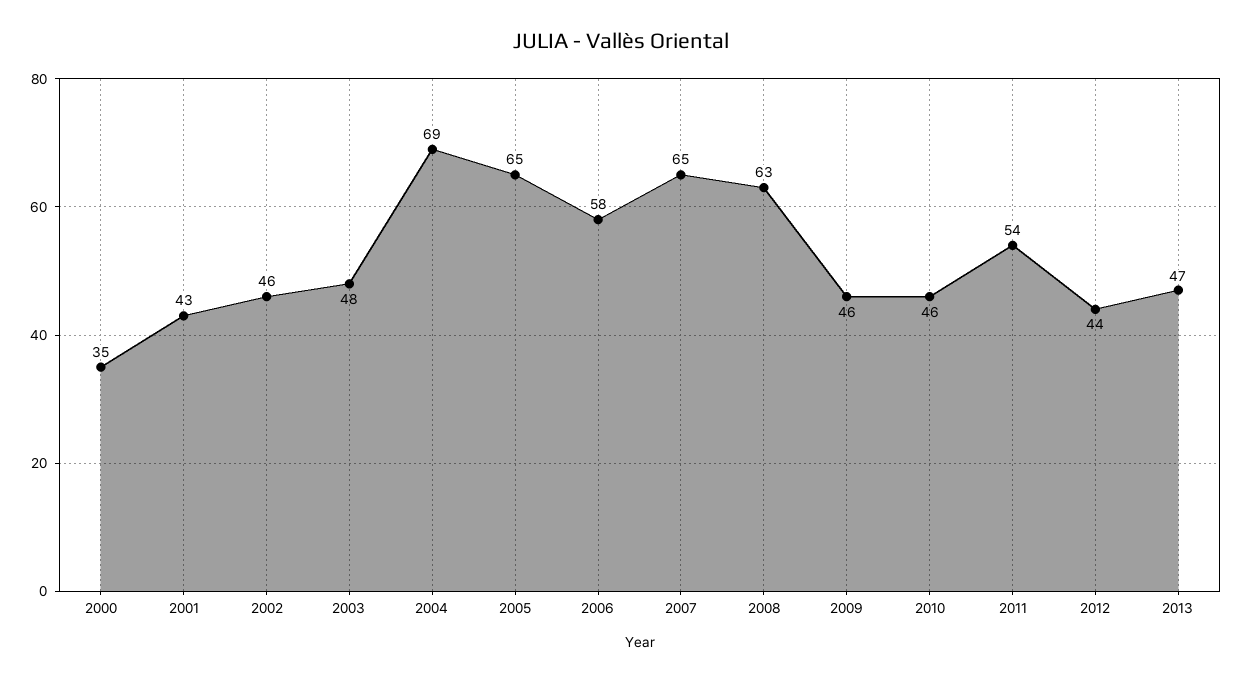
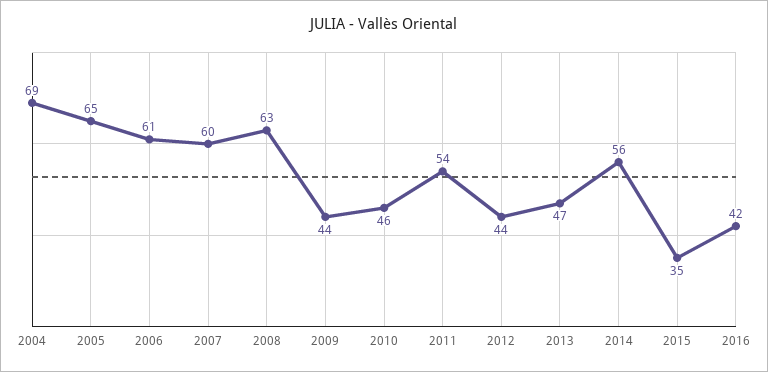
2000: 35 -> none
2001: 43 -> none
2002: 46 -> none
2003: 48 -> none
2006: 58 -> 61
2007: 65 -> 60
2009: 46 -> 44
2014: none -> 56
2015: none -> 35
2016: none -> 42

